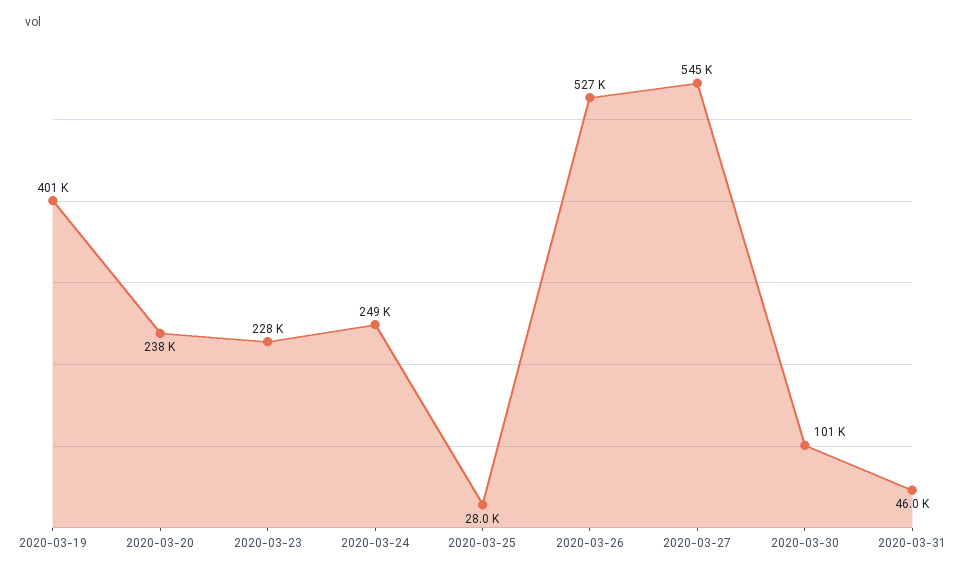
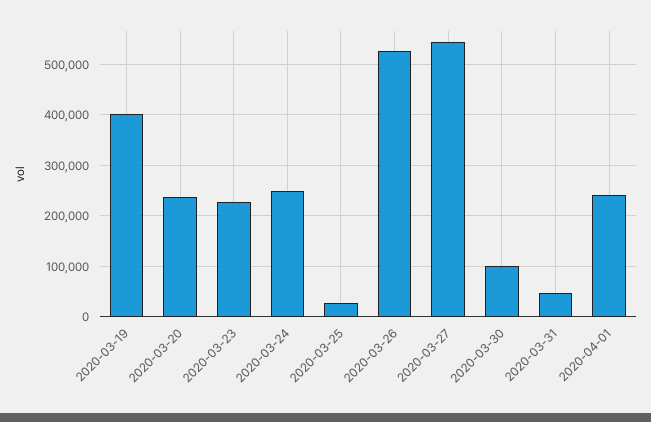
2020-04-01: none -> 240000

